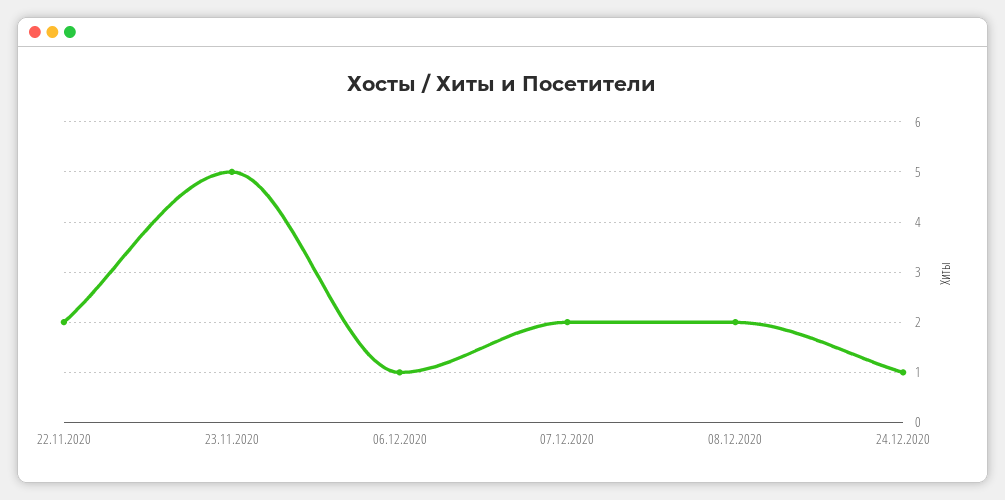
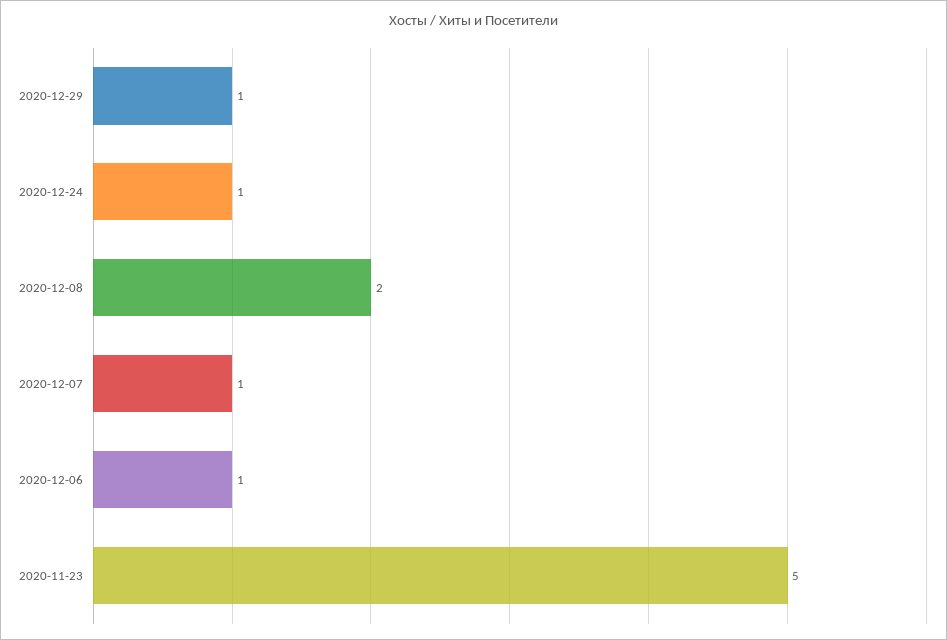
22.11.2020: 2 -> none
07.12.2020: 2 -> 1
2020-12-29: none -> 1

